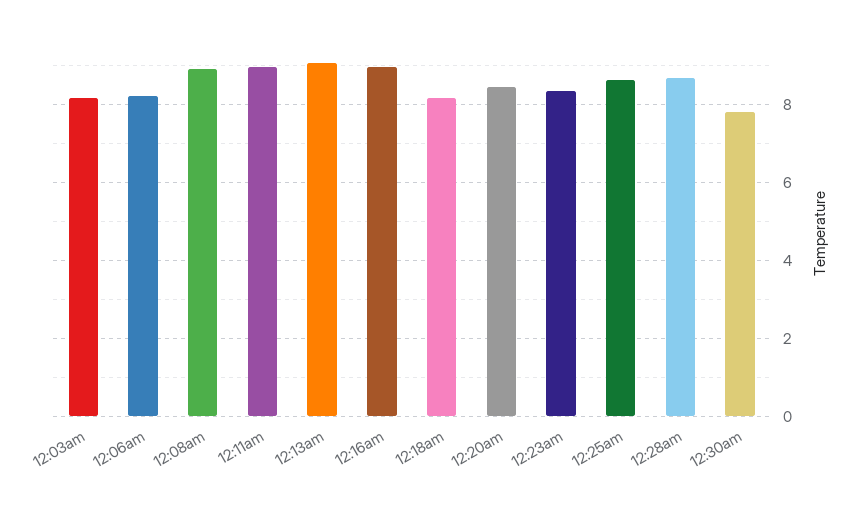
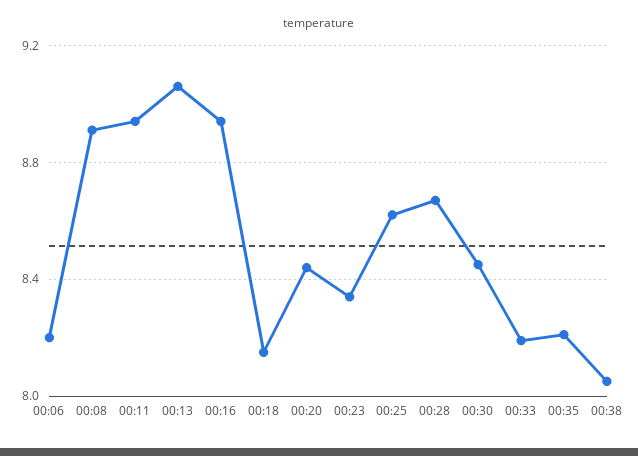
12:03am: 8.2 -> none
12:30am: 7.8 -> 8.45
00:33: none -> 8.2
00:35: none -> 8.2
00:38: none -> 8.05

